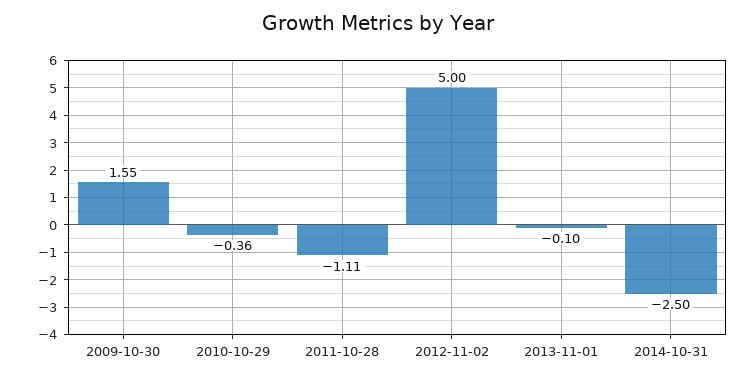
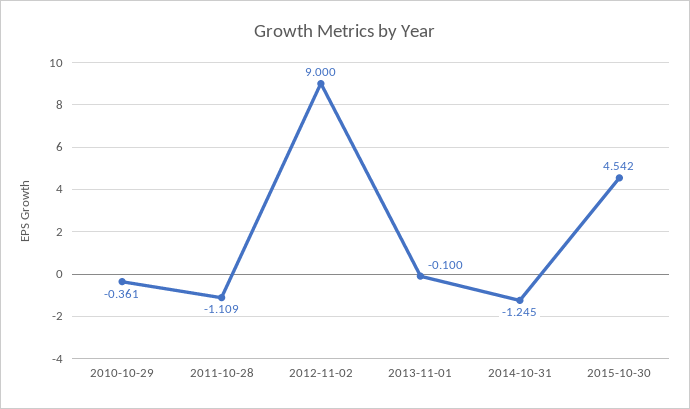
2009-10-30: 1.55 -> none
2012-11-02: 5 -> 9
2014-10-31: -2.5 -> -1.245
2015-10-30: none -> 4.542

